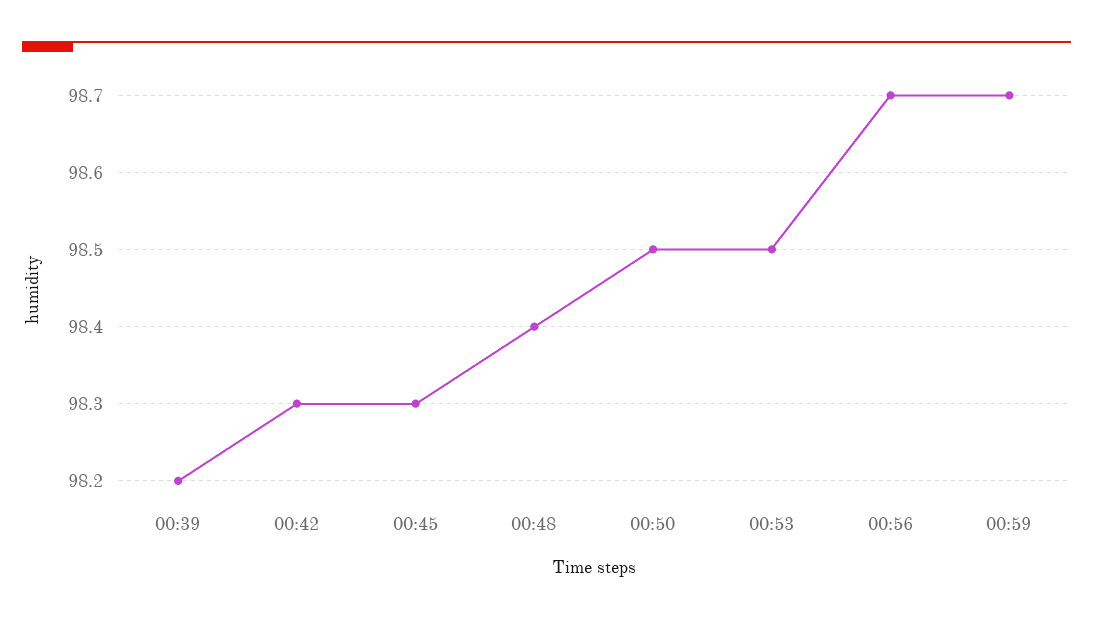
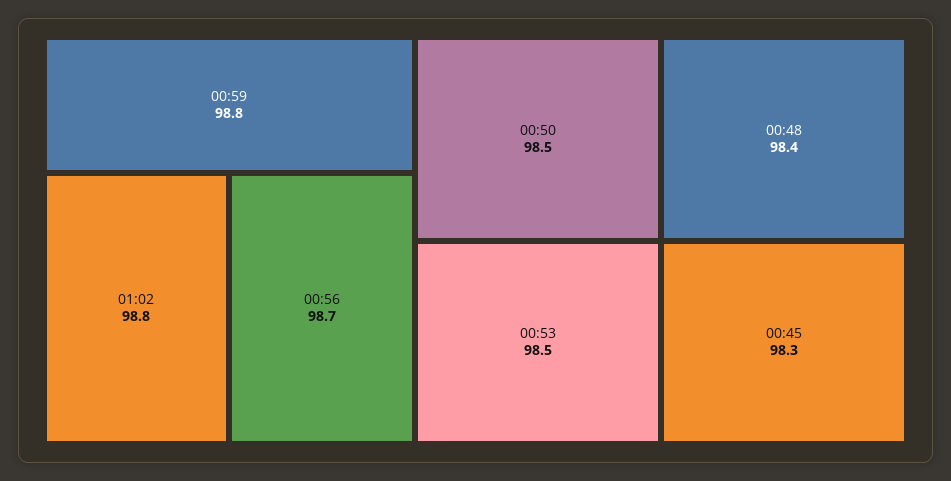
00:39: 98.2 -> none
00:42: 98.3 -> none
00:59: 98.7 -> 98.8
01:02: none -> 98.8

